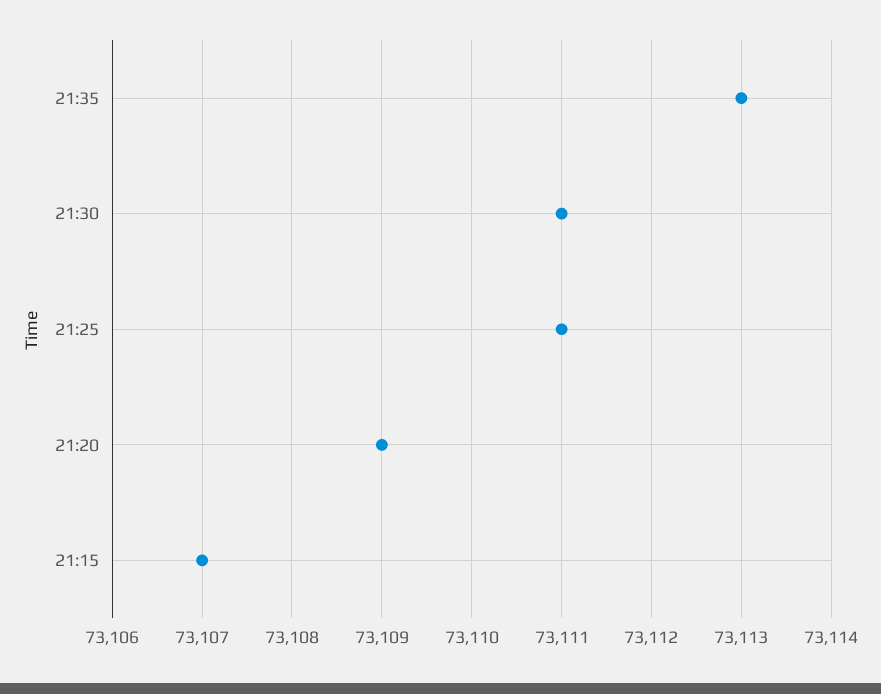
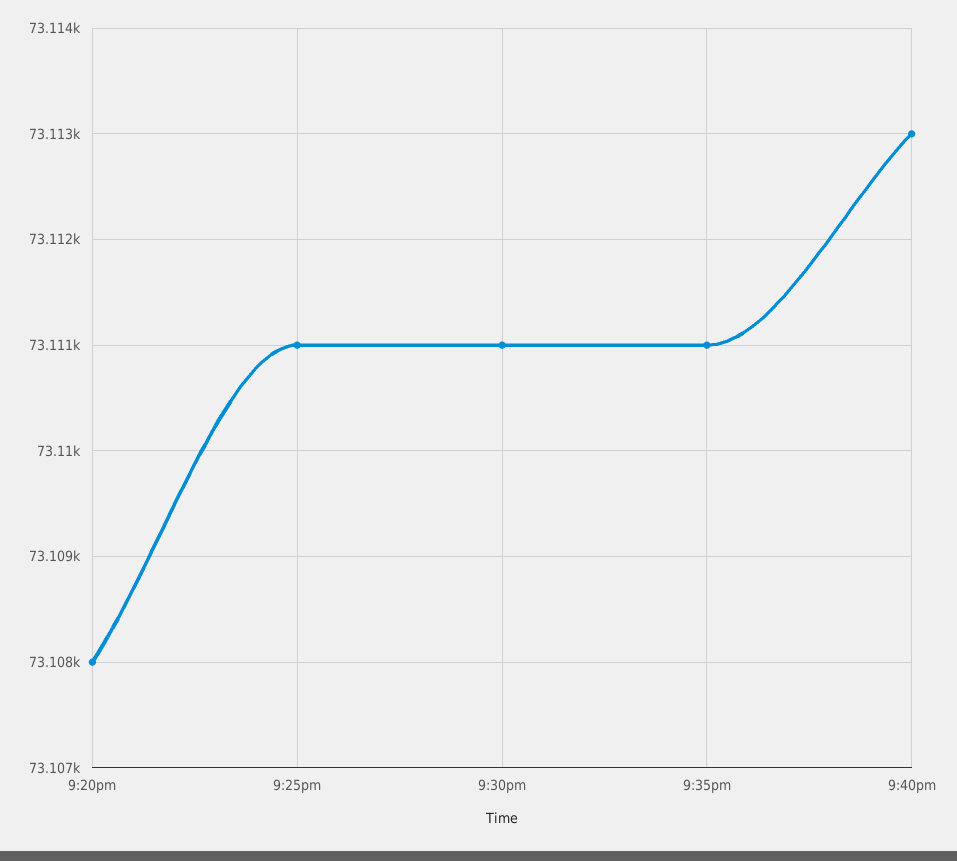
21:35: 73113 -> 73111
21:20: 73109 -> 73108
21:15: 73107 -> none
9:40pm: none -> 73113

